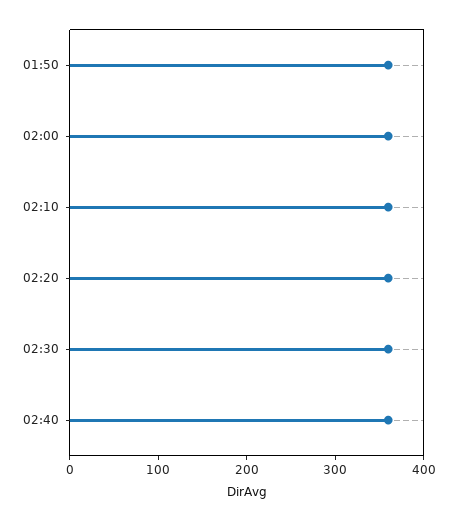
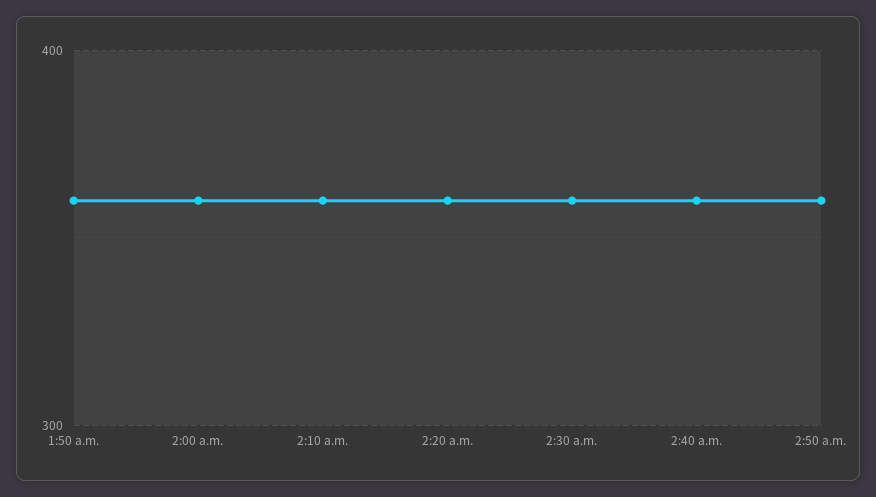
2:50 a.m.: none -> 360

